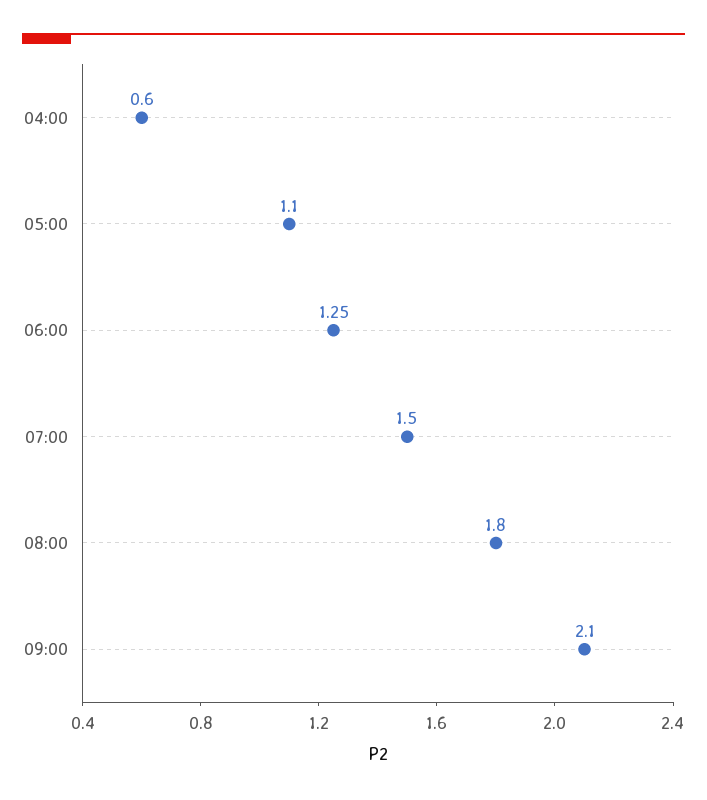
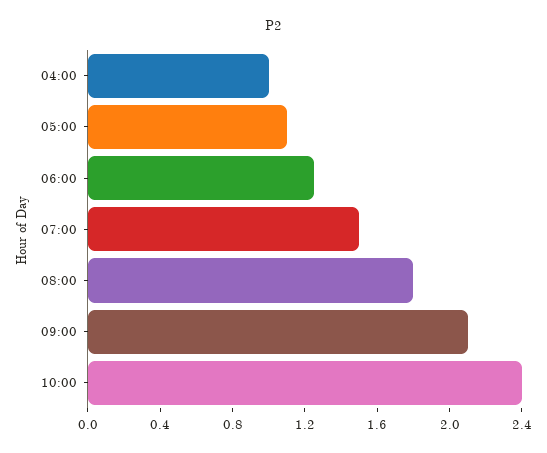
04:00: 0.6 -> 1
10:00: none -> 2.4

